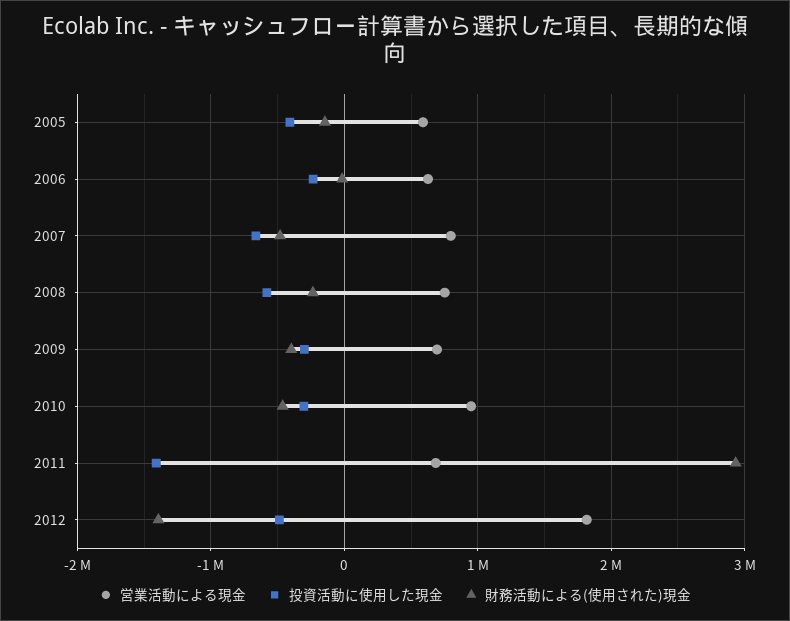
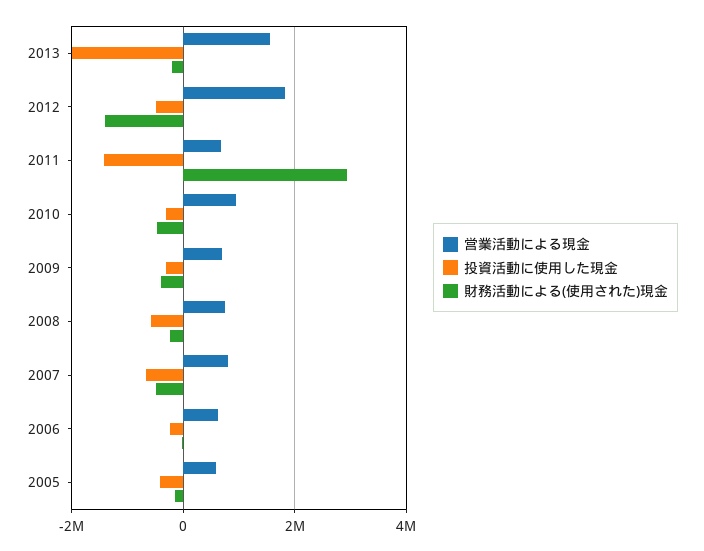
営業活動による現金, 2013: none -> 1600000
投資活動に使用した現金, 2013: none -> -2000000
財務活動による(使用された)現金, 2013: none -> -200000

